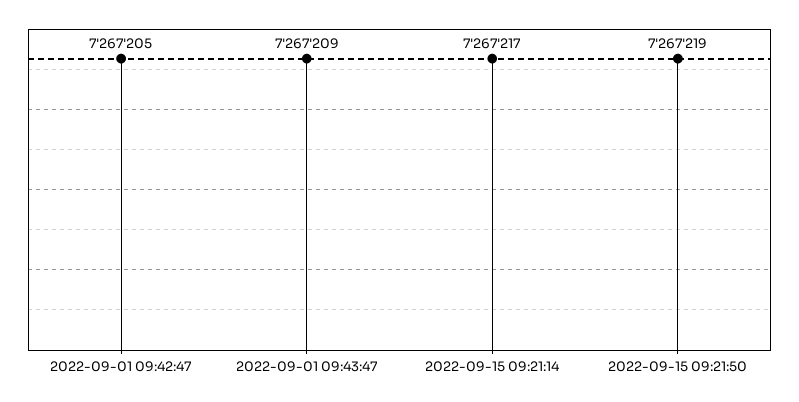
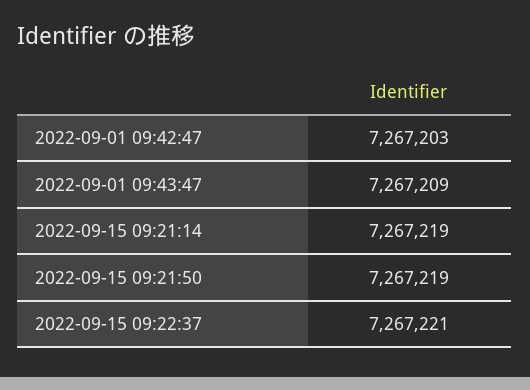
2022-09-01 09:42:47: 7267205 -> 7267203
2022-09-15 09:21:14: 7267217 -> 7267219
2022-09-15 09:22:37: none -> 7267221

